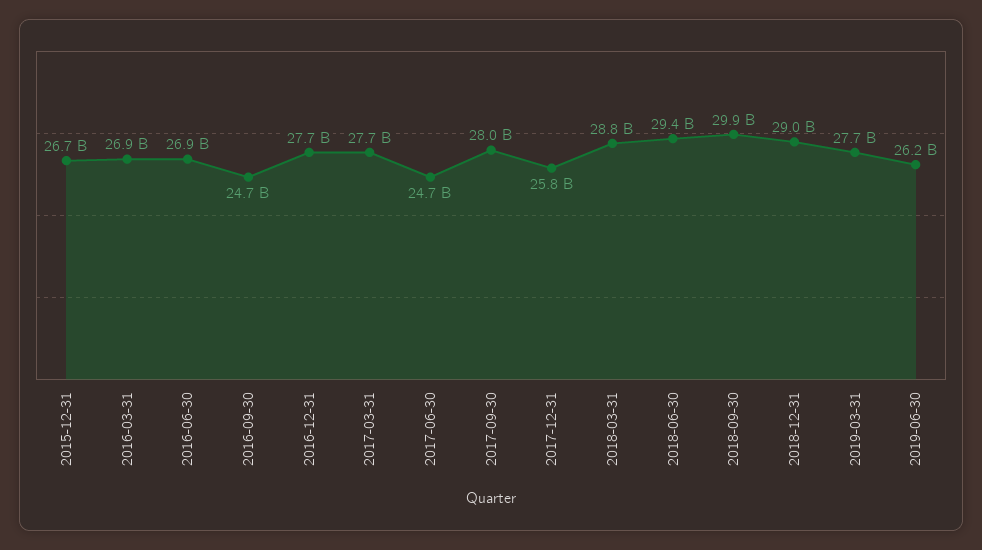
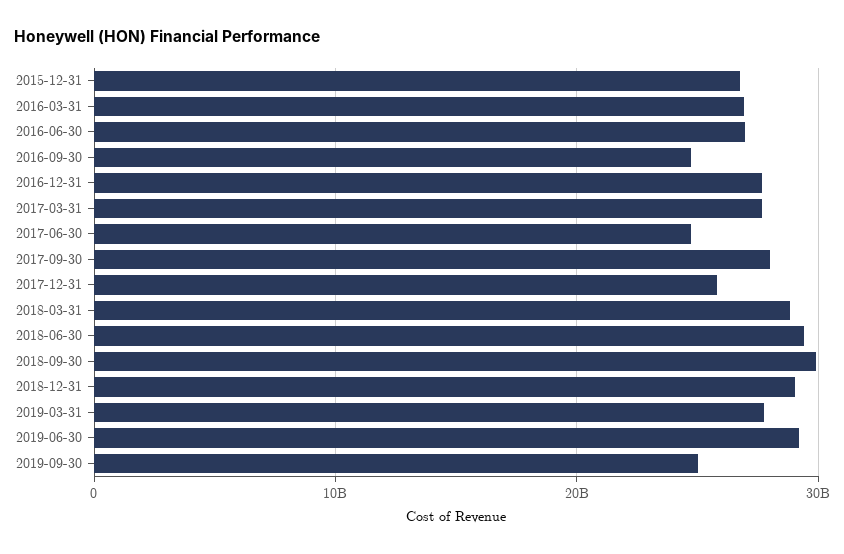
2019-06-30: 26200000000 -> 29000000000
2019-09-30: none -> 25000000000

